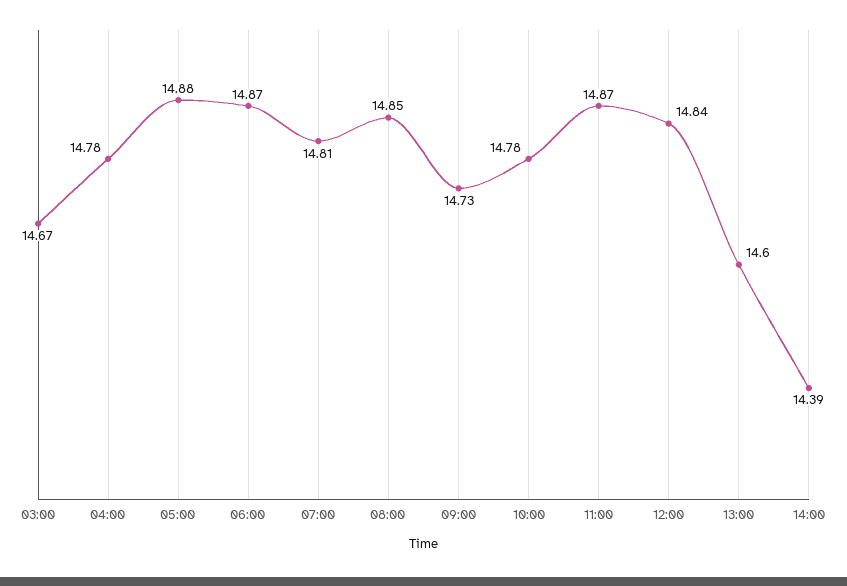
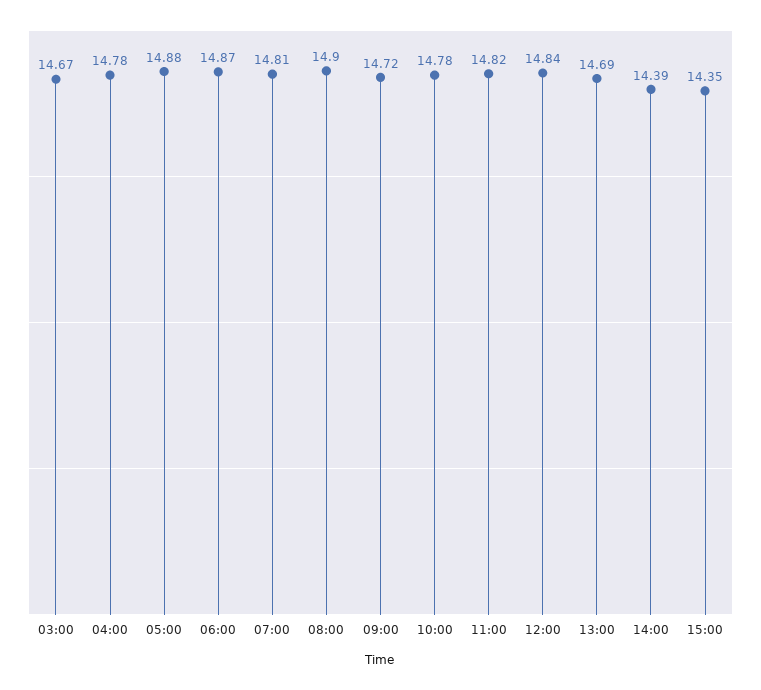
08:00: 14.85 -> 14.9
09:00: 14.73 -> 14.72
11:00: 14.87 -> 14.82
13:00: 14.6 -> 14.69
15:00: none -> 14.35

